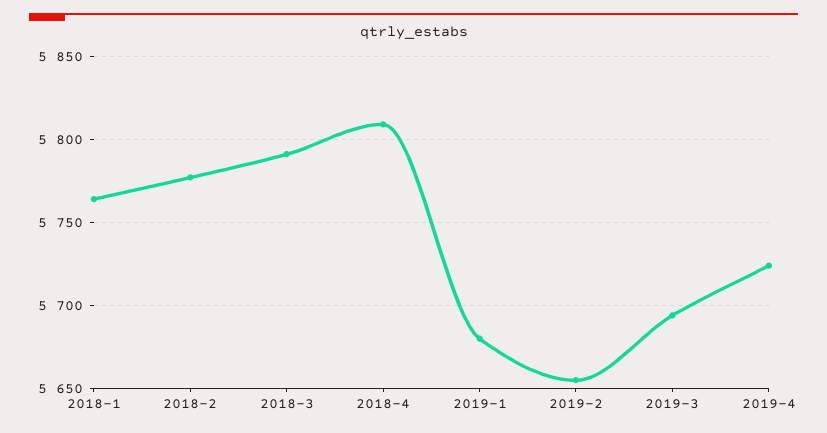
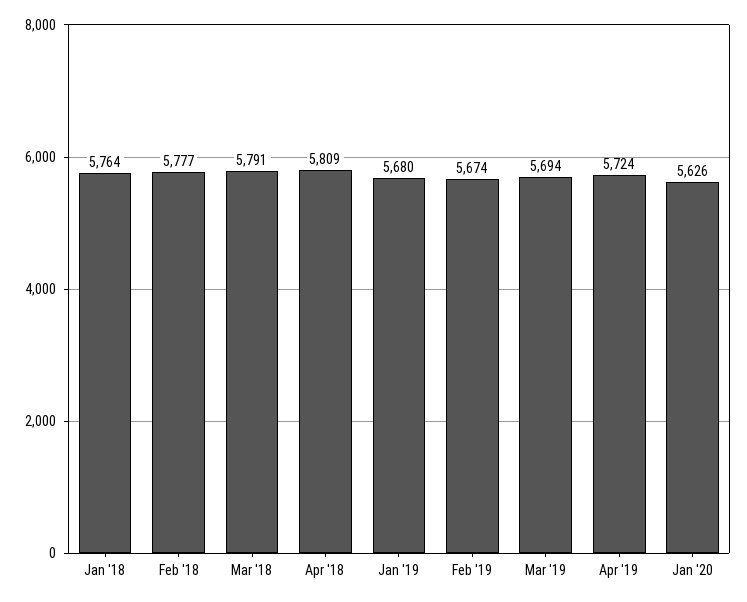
2019-2: 5655 -> 5674
Jan '20: none -> 5626

